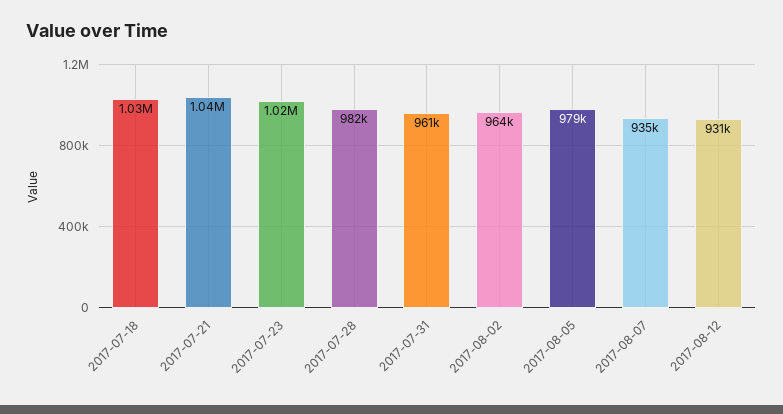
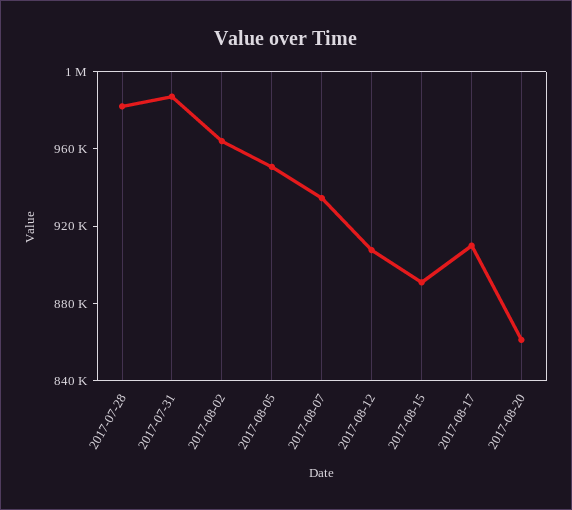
2017-07-18: 1030000 -> none
2017-07-21: 1040000 -> none
2017-07-23: 1020000 -> none
2017-07-31: 961000 -> 990000
2017-08-05: 979000 -> 950000
2017-08-12: 931000 -> 910000
2017-08-15: none -> 890000
2017-08-17: none -> 910000
2017-08-20: none -> 860000

